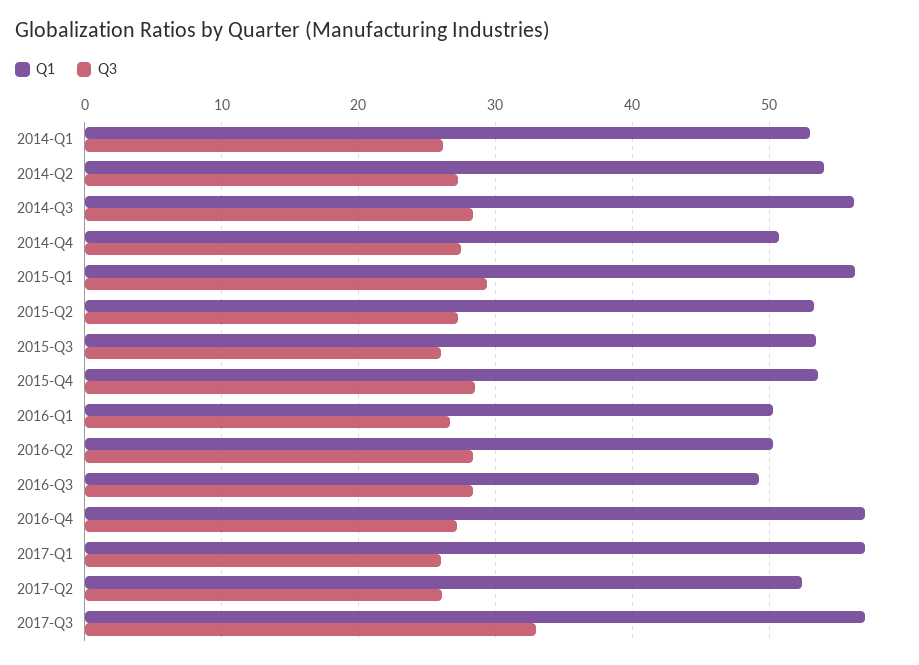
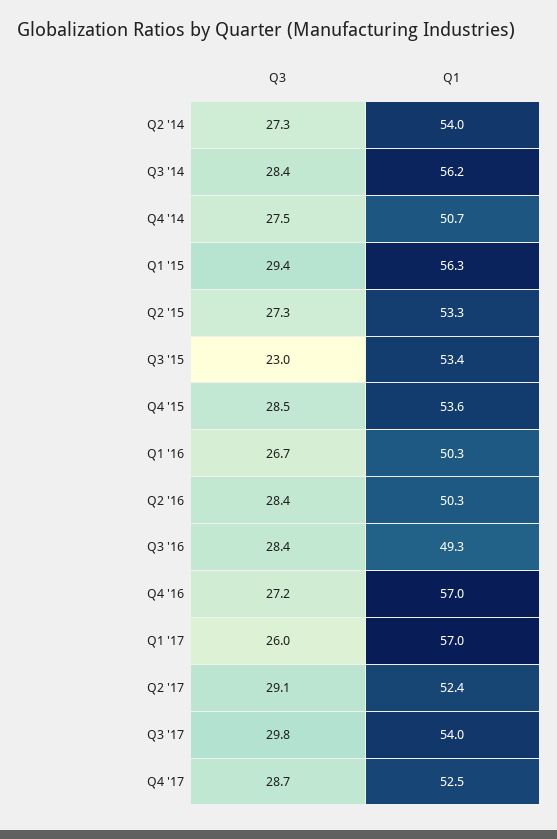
Q1, 2014-Q1: 53 -> none
Q3, 2014-Q1: 26 -> none
Q3, 2015-Q3: 26 -> 23
Q3, 2017-Q2: 26 -> 29.1
Q1, 2017-Q3: 57 -> 54
Q3, 2017-Q3: 33 -> 29.8
Q3, Q4 '17: none -> 28.7
Q1, Q4 '17: none -> 52.5

